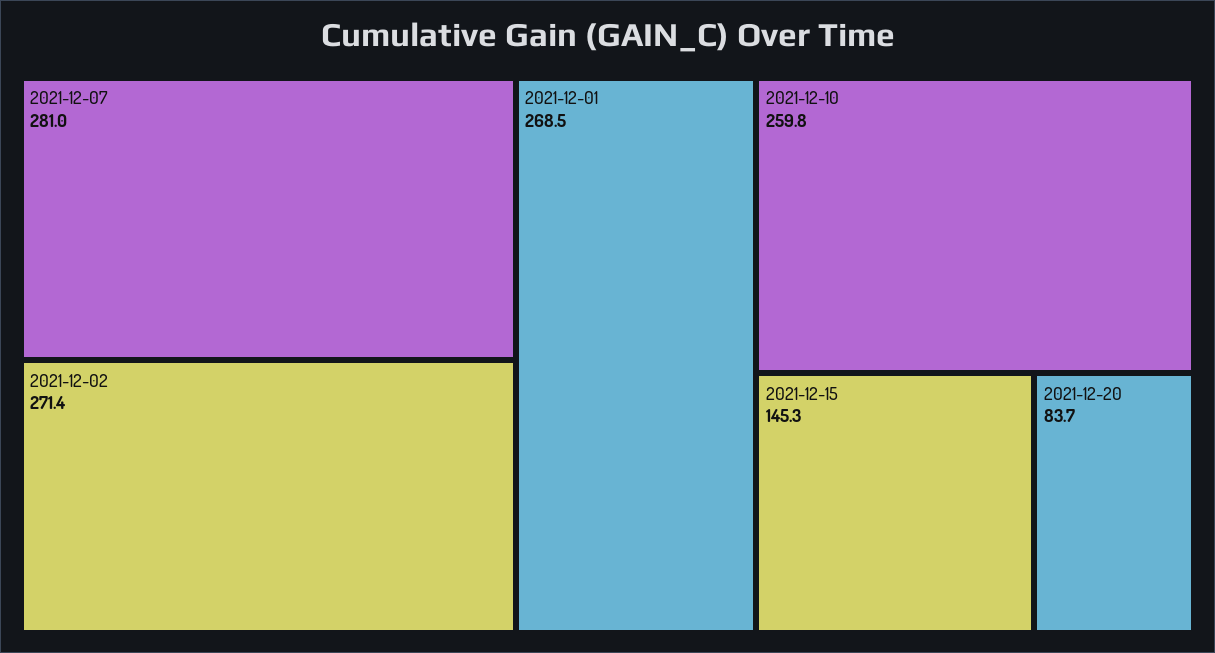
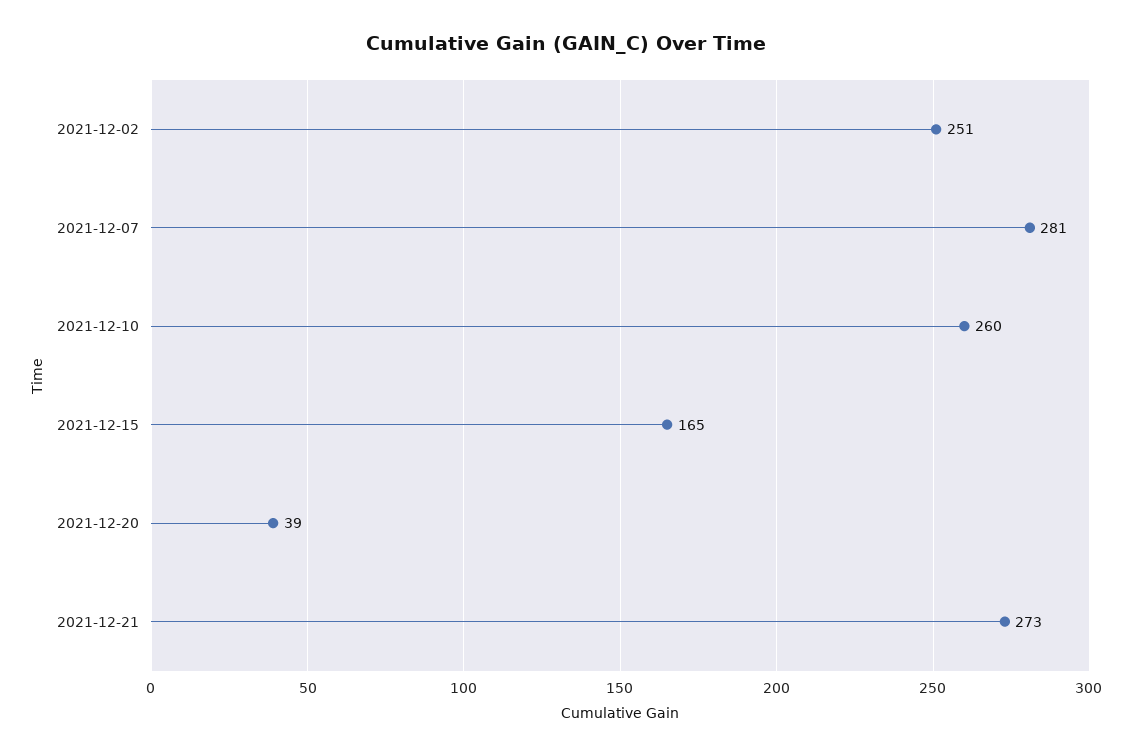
2021-12-02: 271.4 -> 251
2021-12-01: 268.5 -> none
2021-12-15: 145.3 -> 165
2021-12-20: 83.7 -> 39
2021-12-21: none -> 273

